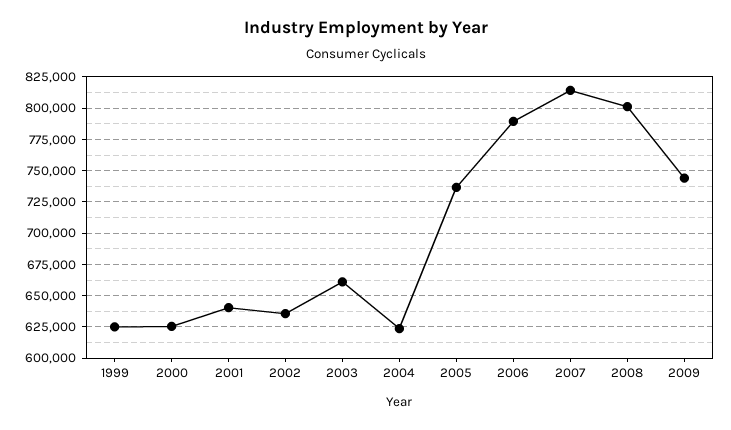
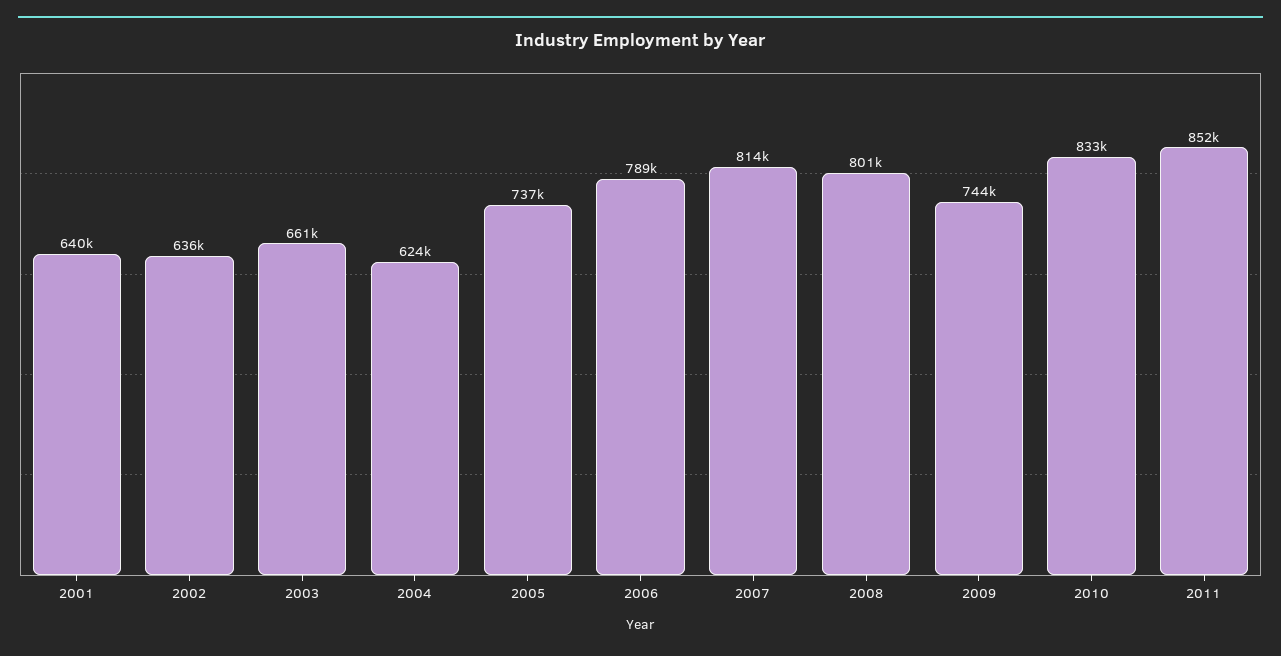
1999: 625000 -> none
2000: 625000 -> none
2010: none -> 833000
2011: none -> 852000

